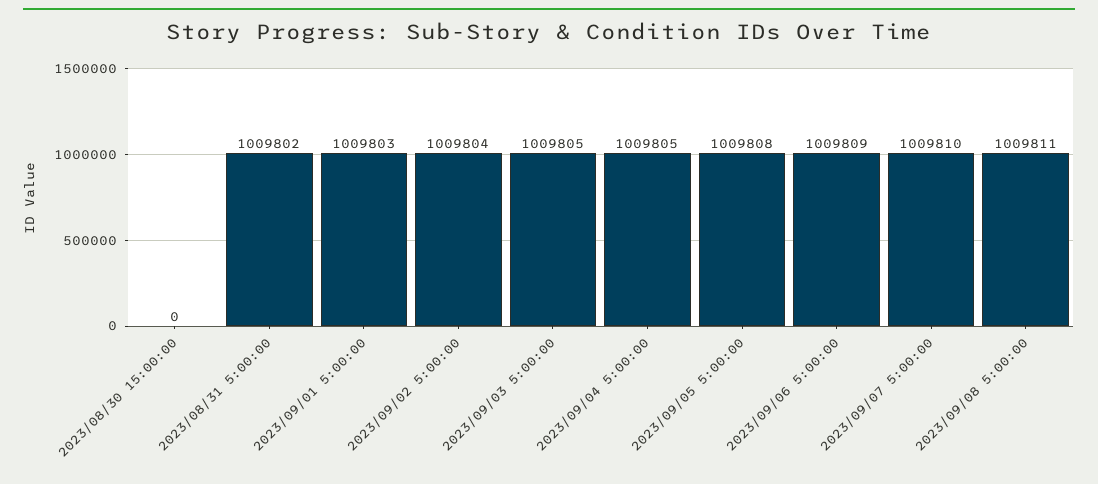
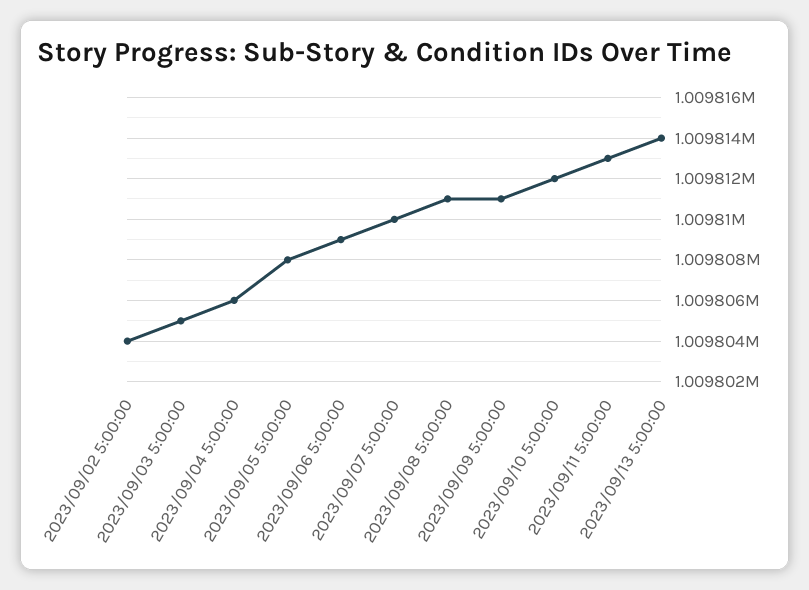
2023/08/30 15:00:00: 0 -> none
2023/08/31 5:00:00: 1009802 -> none
2023/09/01 5:00:00: 1009803 -> none
2023/09/04 5:00:00: 1009805 -> 1009806
2023/09/09 5:00:00: none -> 1009811
2023/09/10 5:00:00: none -> 1009812
2023/09/11 5:00:00: none -> 1009813
2023/09/13 5:00:00: none -> 1009814

